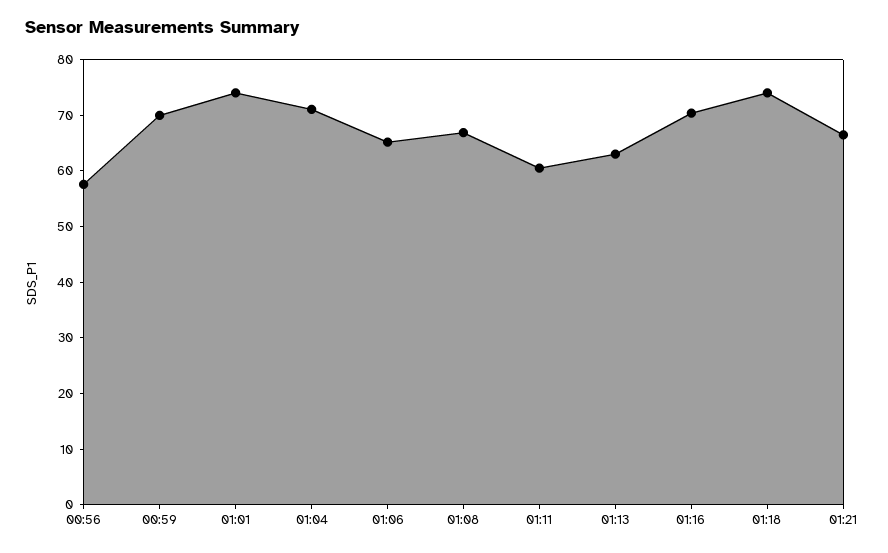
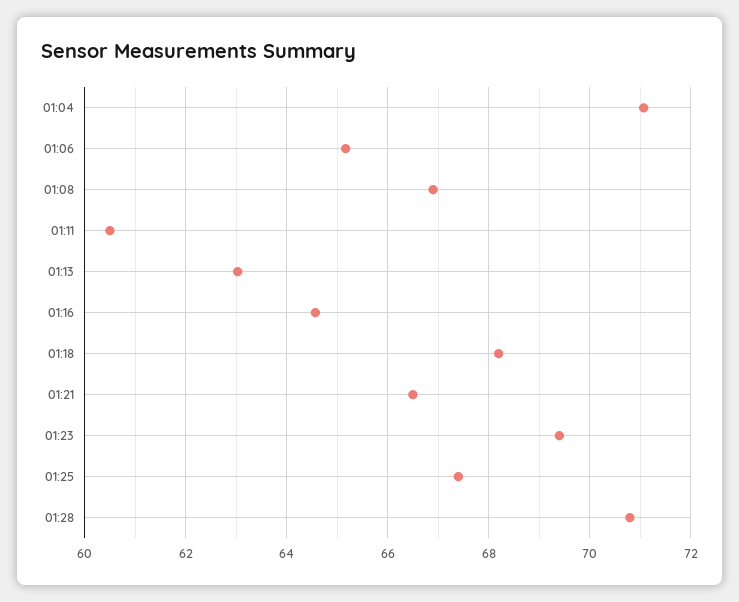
00:56: 58 -> none
00:59: 70 -> none
01:01: 74 -> none
01:16: 70 -> 64.6
01:18: 74 -> 68.2
01:23: none -> 69.4
01:25: none -> 67.4
01:28: none -> 70.8

